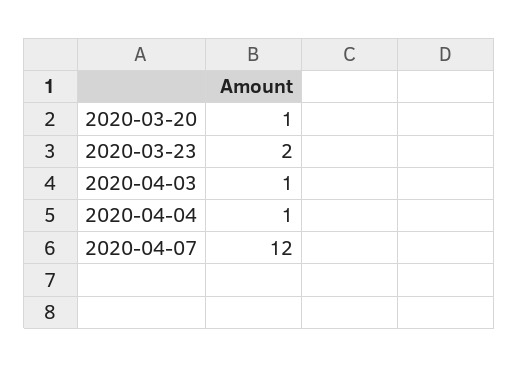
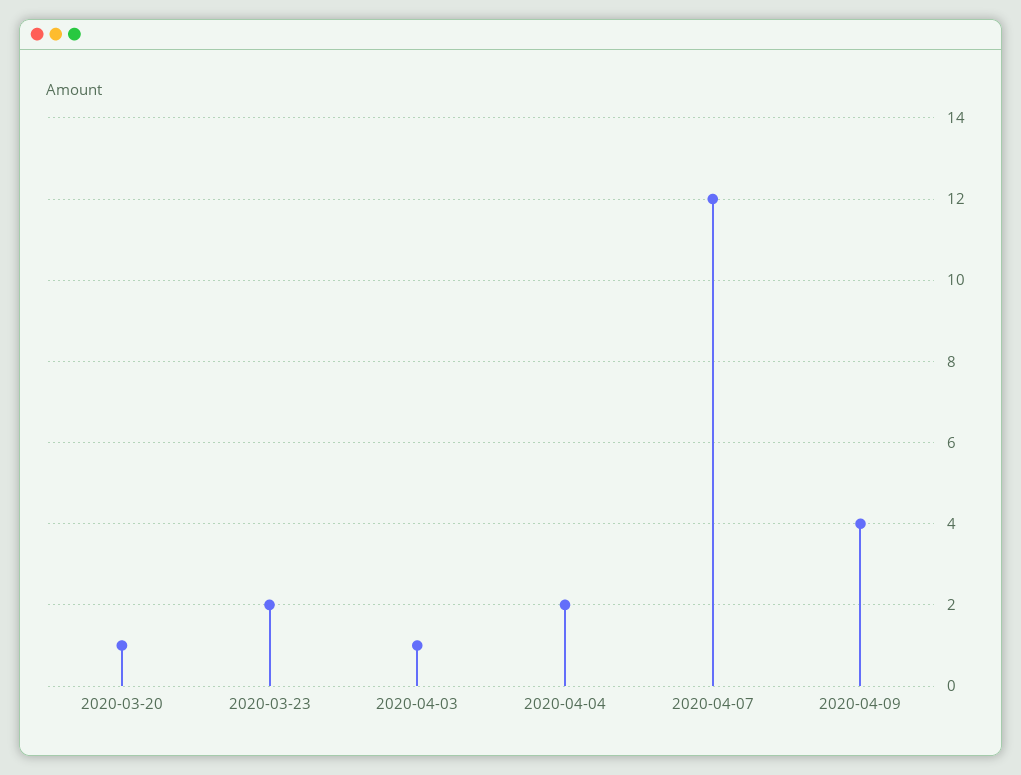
2020-04-04: 1 -> 2
2020-04-09: none -> 4

